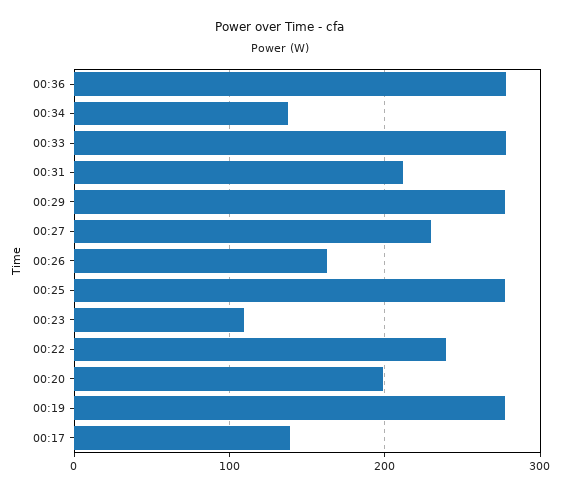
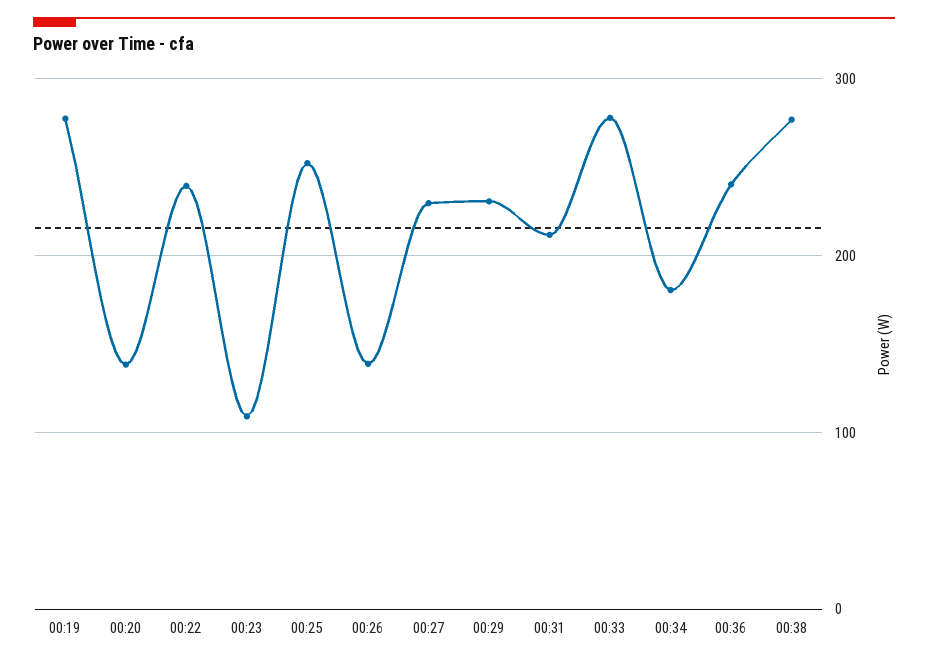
00:36: 280 -> 240
00:34: 140 -> 180
00:29: 280 -> 230
00:26: 160 -> 140
00:25: 280 -> 250
00:20: 200 -> 140
00:17: 140 -> none
00:38: none -> 280

